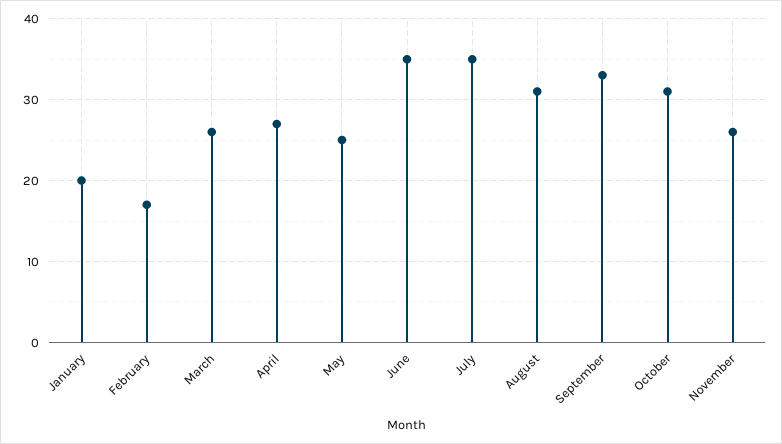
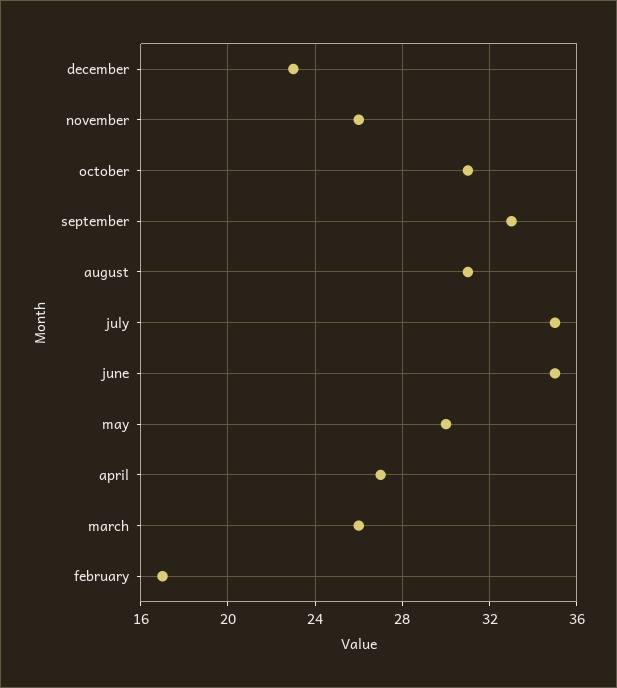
January: 20 -> none
May: 25 -> 30
december: none -> 23

